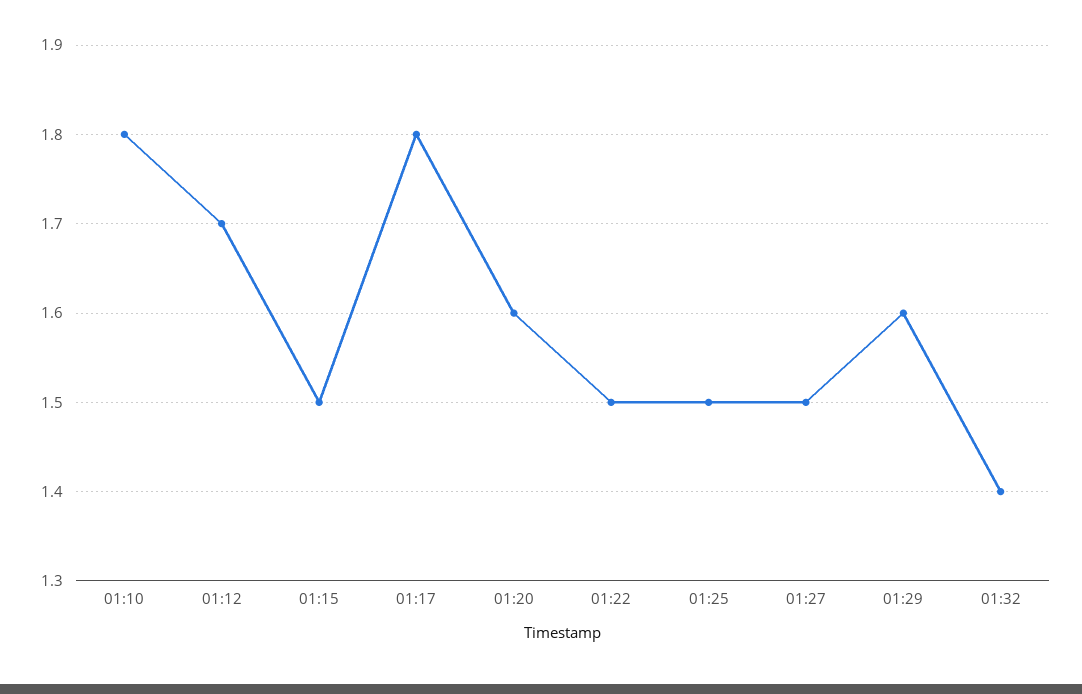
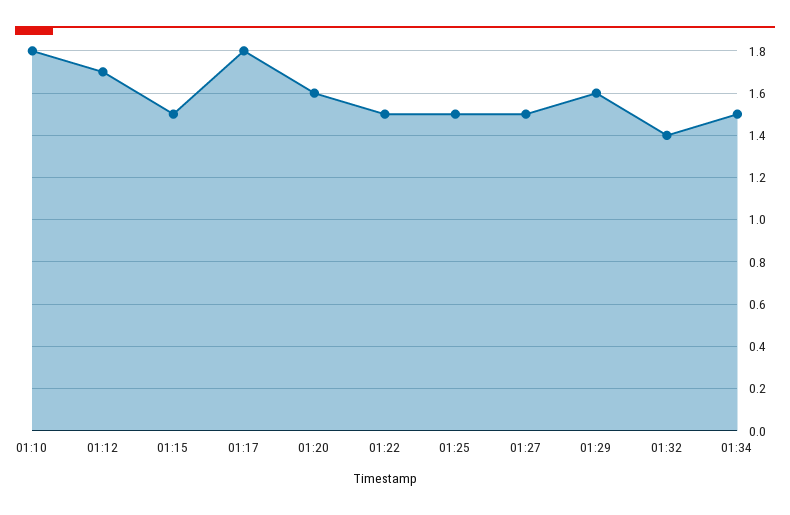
01:34: none -> 1.5

